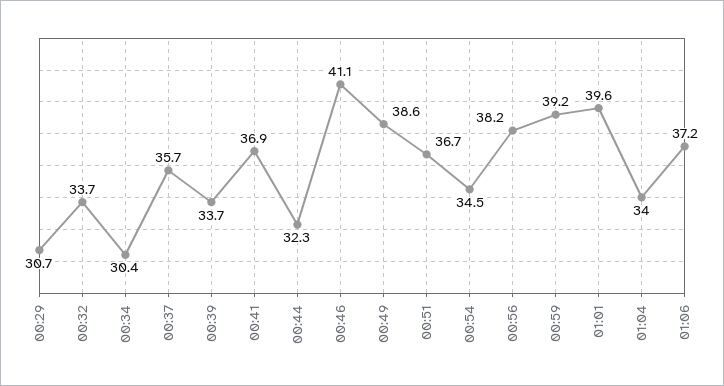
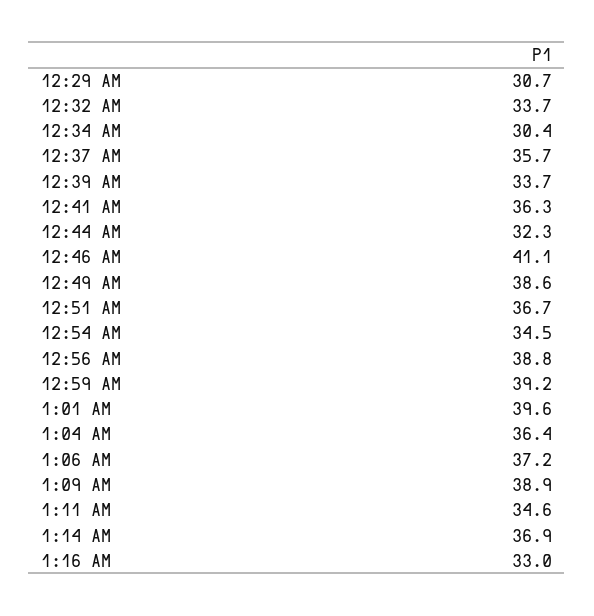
00:41: 36.9 -> 36.3
00:56: 38.2 -> 38.8
01:04: 34 -> 36.4
1:09 AM: none -> 38.9
1:11 AM: none -> 34.6
1:14 AM: none -> 36.9
1:16 AM: none -> 33

